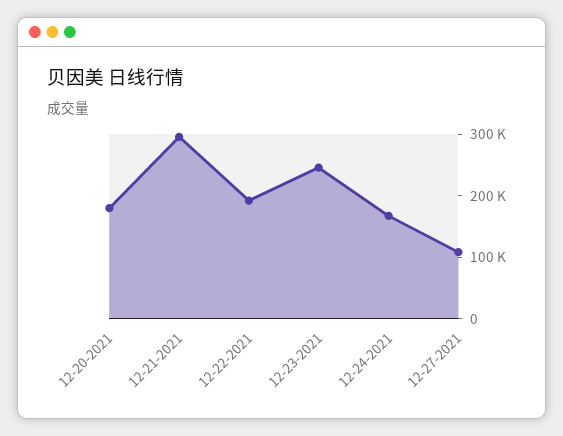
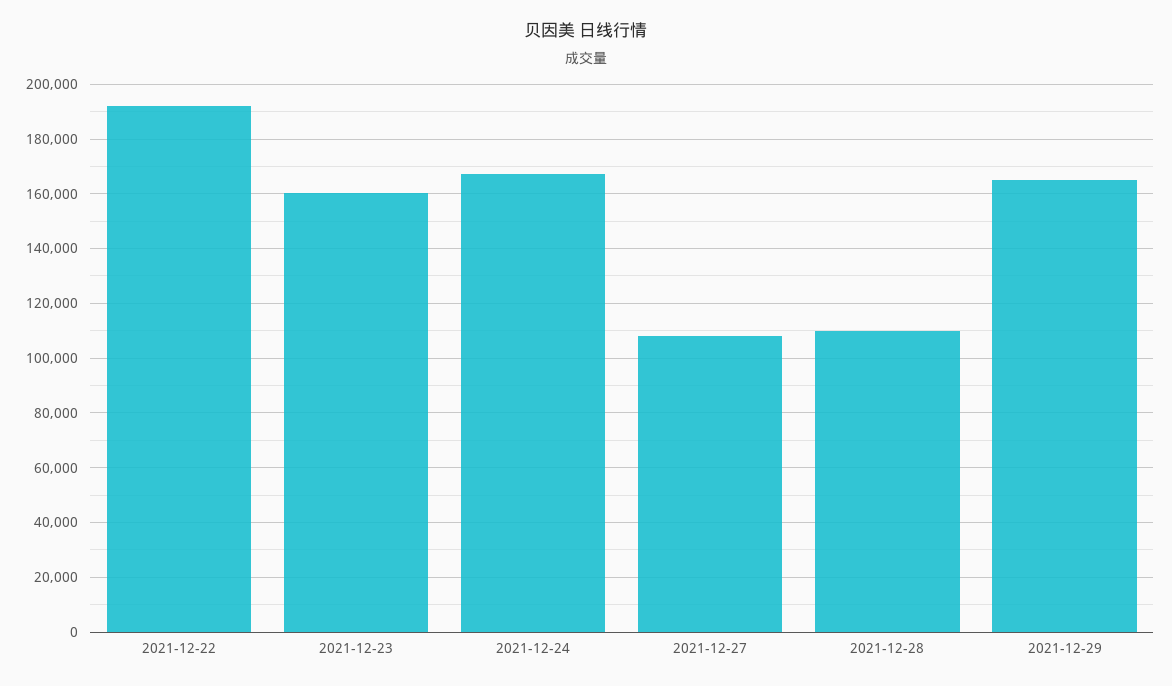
12-20-2021: 180000 -> none
12-21-2021: 300000 -> none
12-23-2021: 240000 -> 160000
2021-12-28: none -> 110000
2021-12-29: none -> 165000

